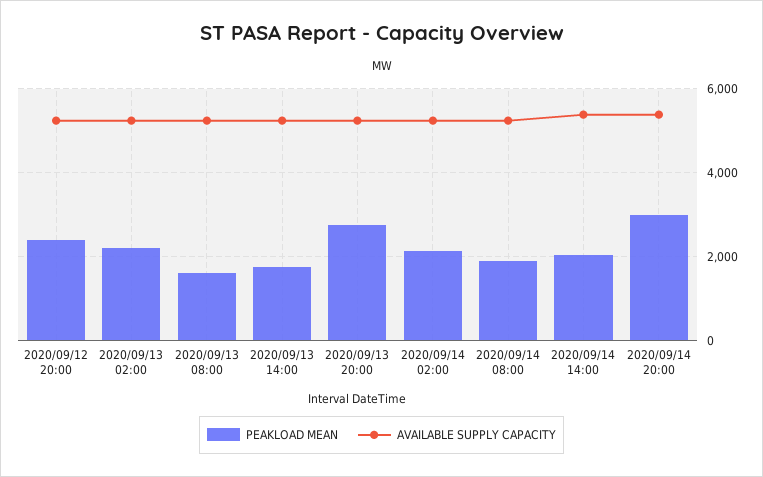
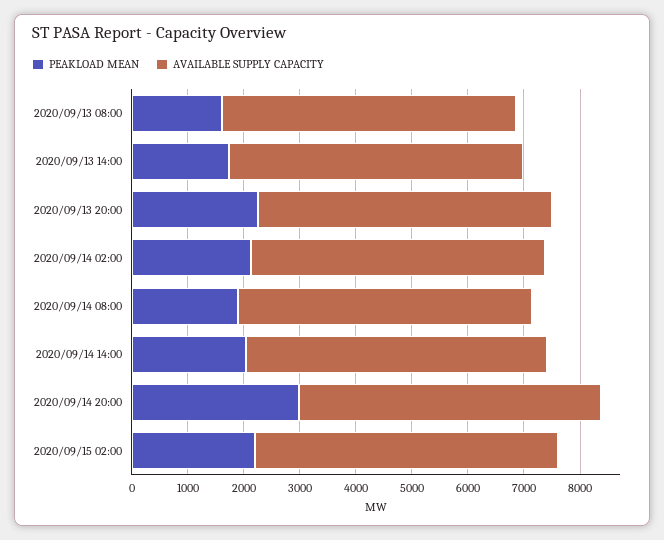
PEAKLOAD MEAN, 2020/09/12 20:00: 2400 -> none
AVAILABLE SUPPLY CAPACITY, 2020/09/12 20:00: 5200 -> none
PEAKLOAD MEAN, 2020/09/13 02:00: 2200 -> none
AVAILABLE SUPPLY CAPACITY, 2020/09/13 02:00: 5200 -> none
PEAKLOAD MEAN, 2020/09/13 20:00: 2800 -> 2200
PEAKLOAD MEAN, 2020/09/15 02:00: none -> 2200
AVAILABLE SUPPLY CAPACITY, 2020/09/15 02:00: none -> 5400

